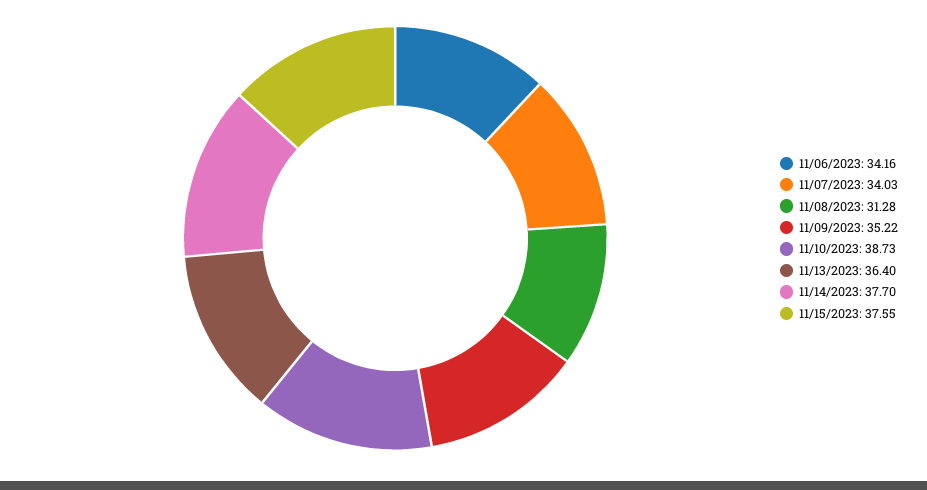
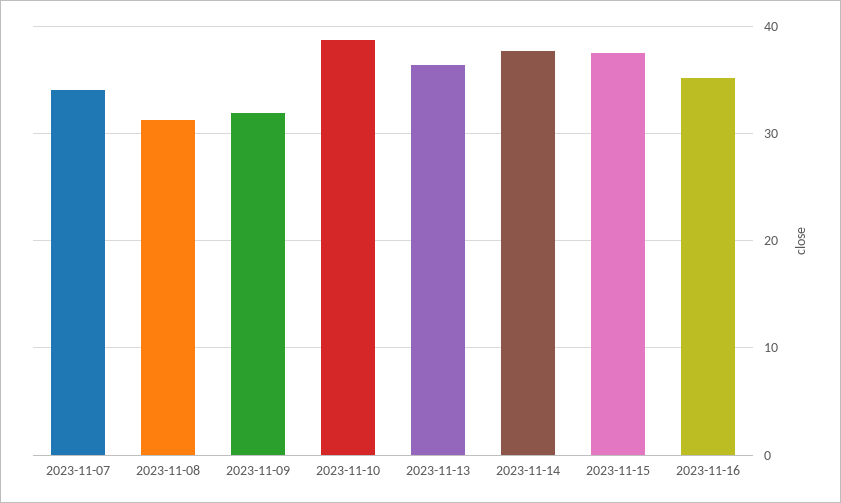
11/06/2023: 34.16 -> none
11/09/2023: 35.22 -> 32
2023-11-16: none -> 35

